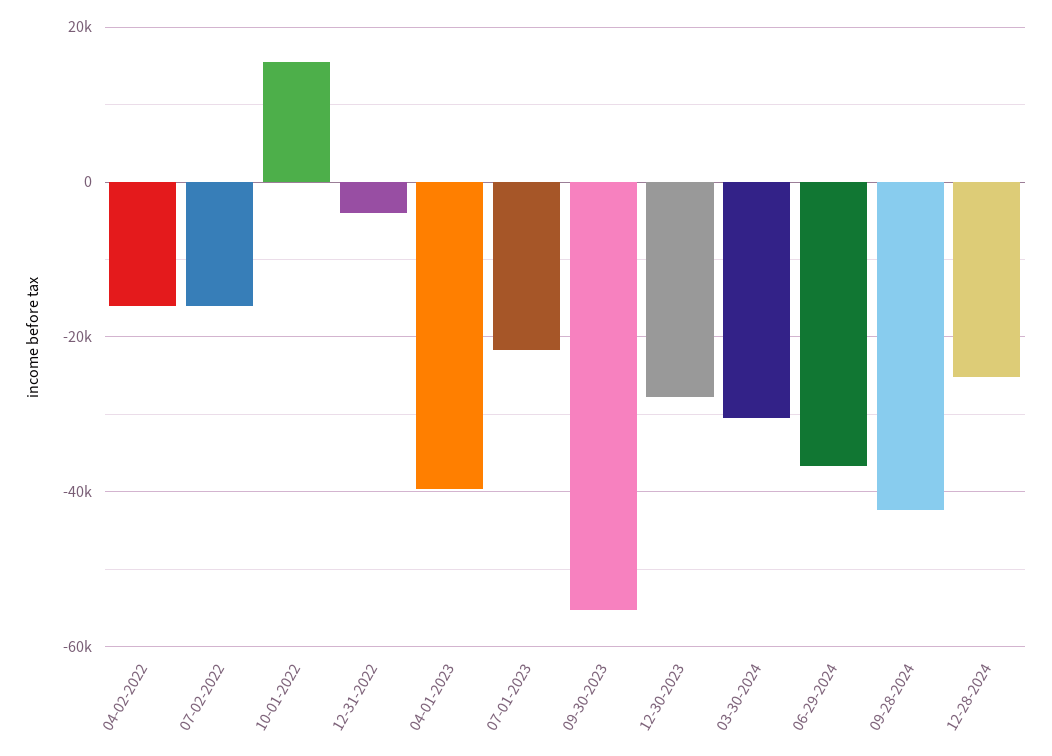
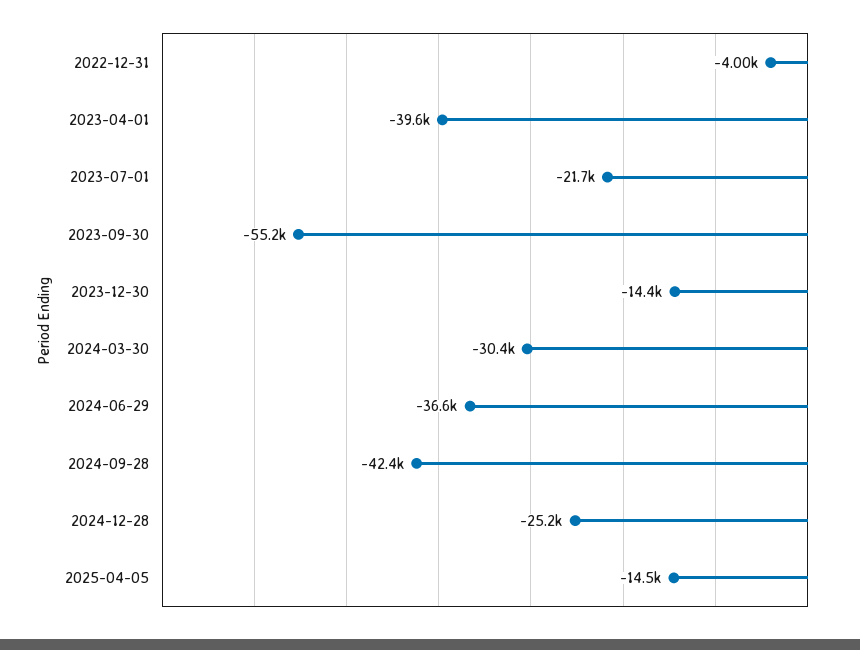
04-02-2022: -16000 -> none
07-02-2022: -16000 -> none
10-01-2022: 16000 -> none
12-30-2023: -28000 -> -14400
2025-04-05: none -> -14500

